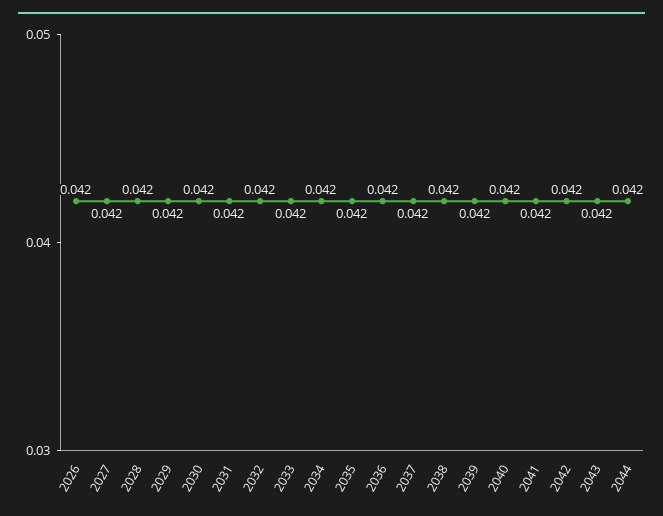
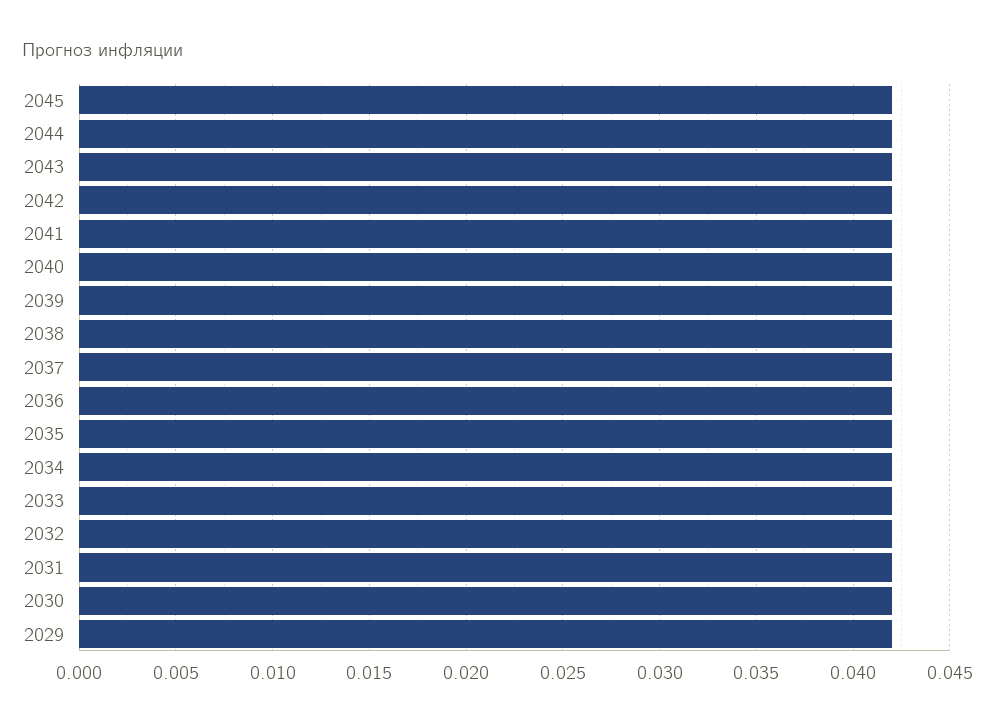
2026: 0.042 -> none
2027: 0.042 -> none
2028: 0.042 -> none
2045: none -> 0.042

